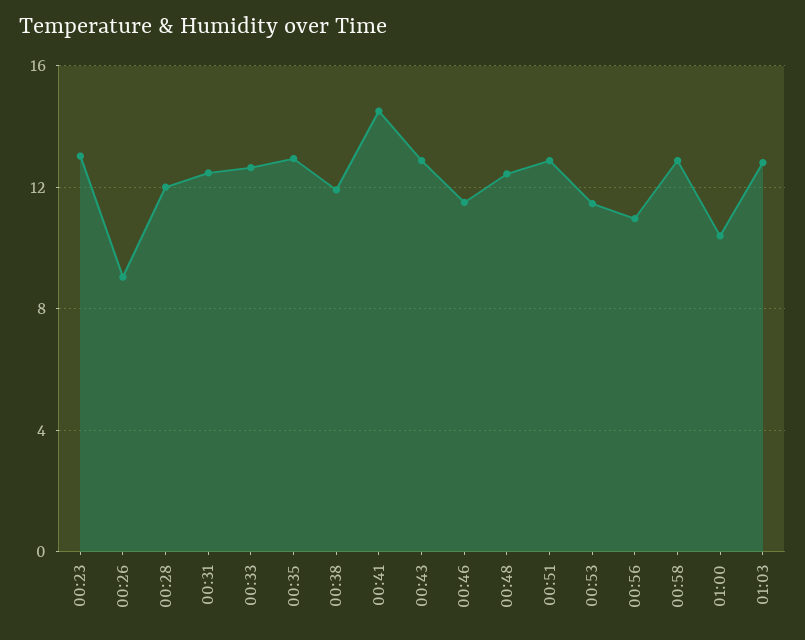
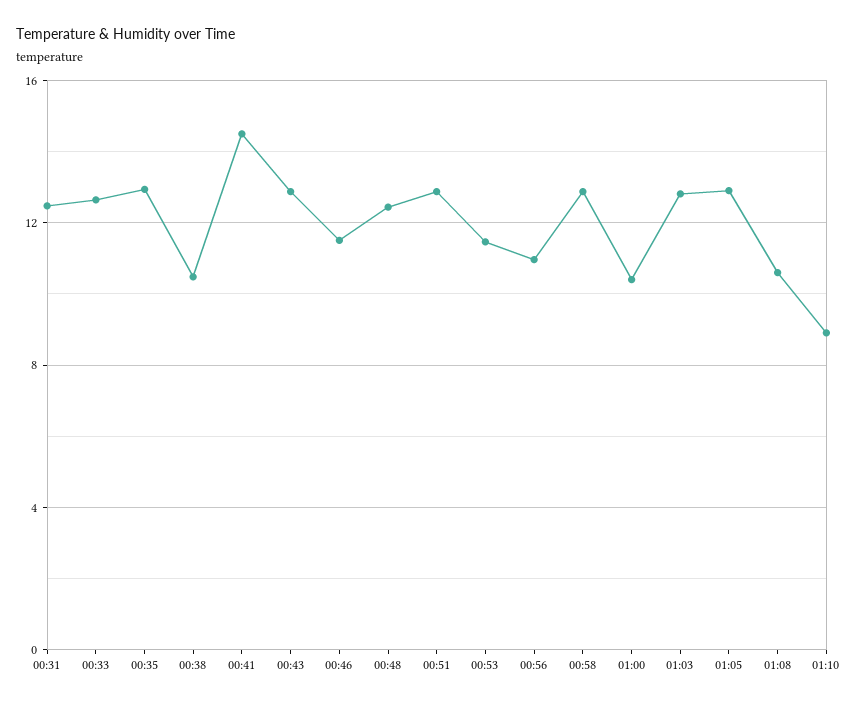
00:23: 13 -> none
00:26: 9 -> none
00:28: 12 -> none
00:38: 12 -> 10.5
01:05: none -> 13
01:08: none -> 10.5
01:10: none -> 9

